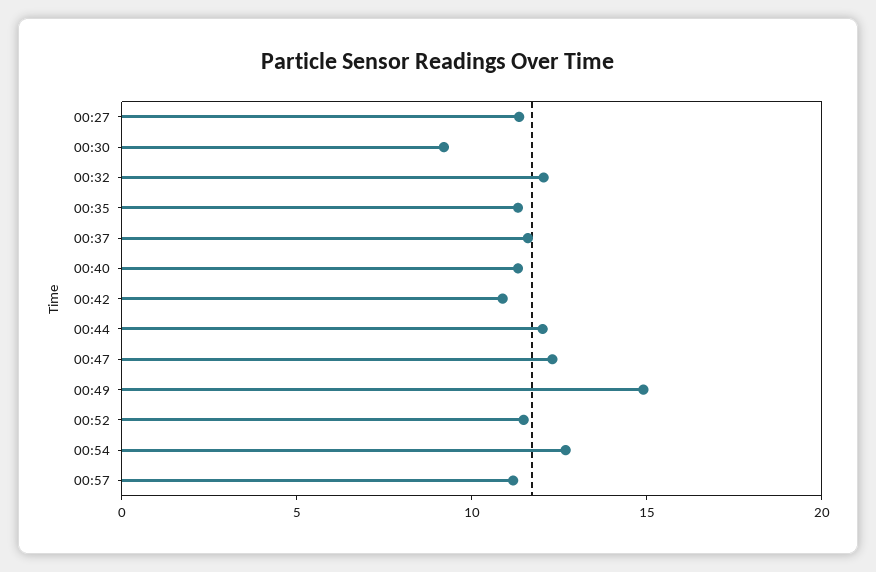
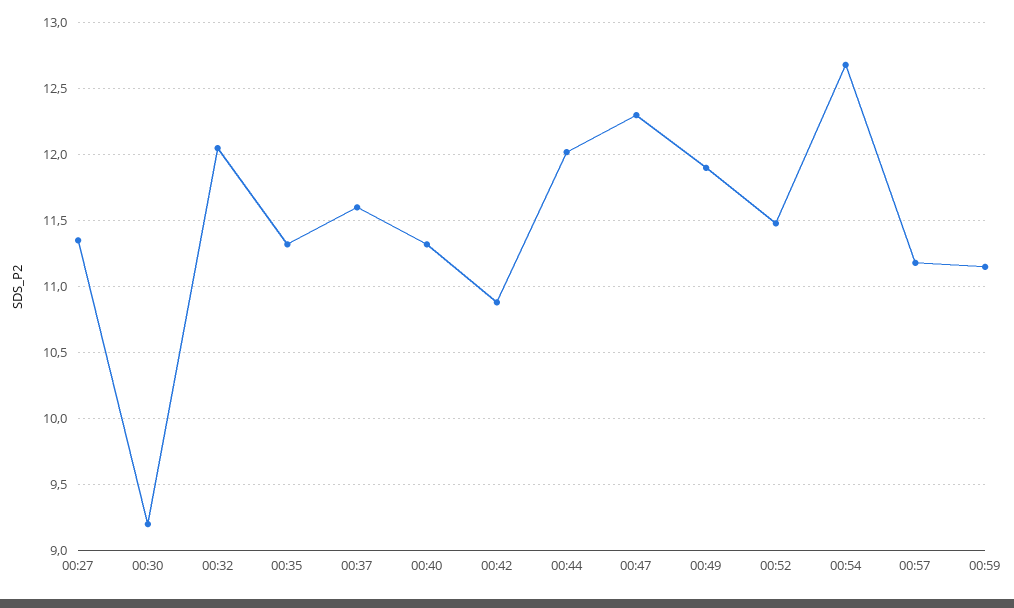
00:49: 15 -> 11.9
00:59: none -> 11.15

